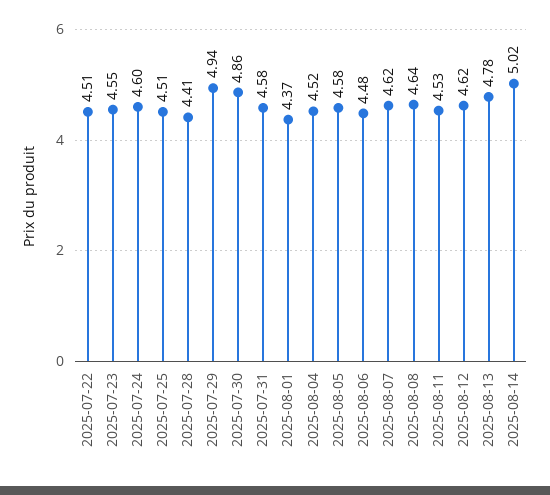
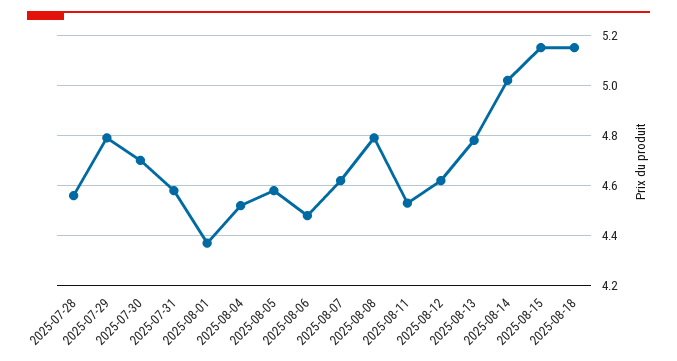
2025-07-22: 4.51 -> none
2025-07-23: 4.55 -> none
2025-07-24: 4.6 -> none
2025-07-25: 4.51 -> none
2025-07-28: 4.41 -> 4.55
2025-07-29: 4.94 -> 4.8
2025-07-30: 4.86 -> 4.7
2025-08-08: 4.64 -> 4.8
2025-08-15: none -> 5.15
2025-08-18: none -> 5.15

